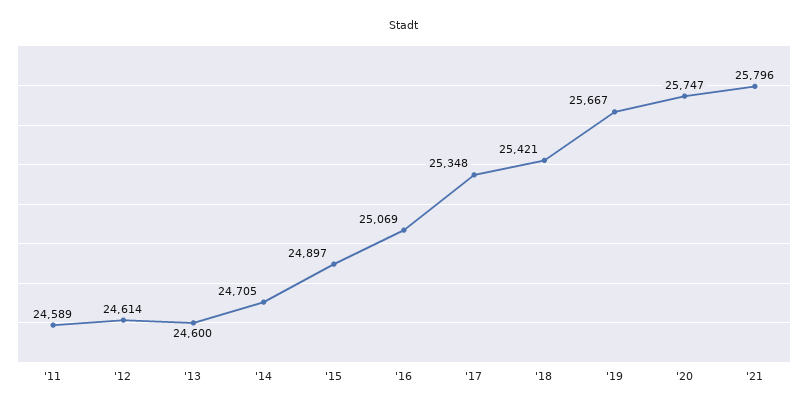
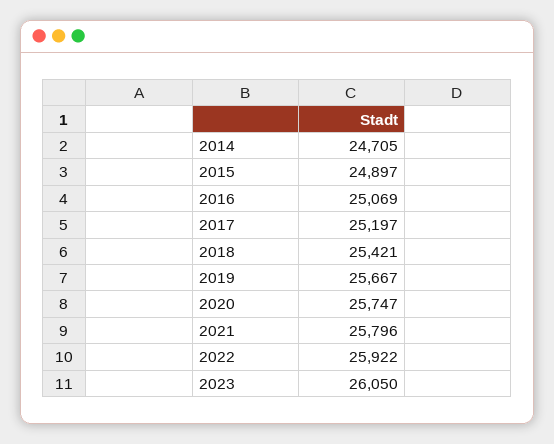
'11: 24589 -> none
'12: 24614 -> none
'13: 24600 -> none
'17: 25348 -> 25197
2022: none -> 25922
2023: none -> 26050

